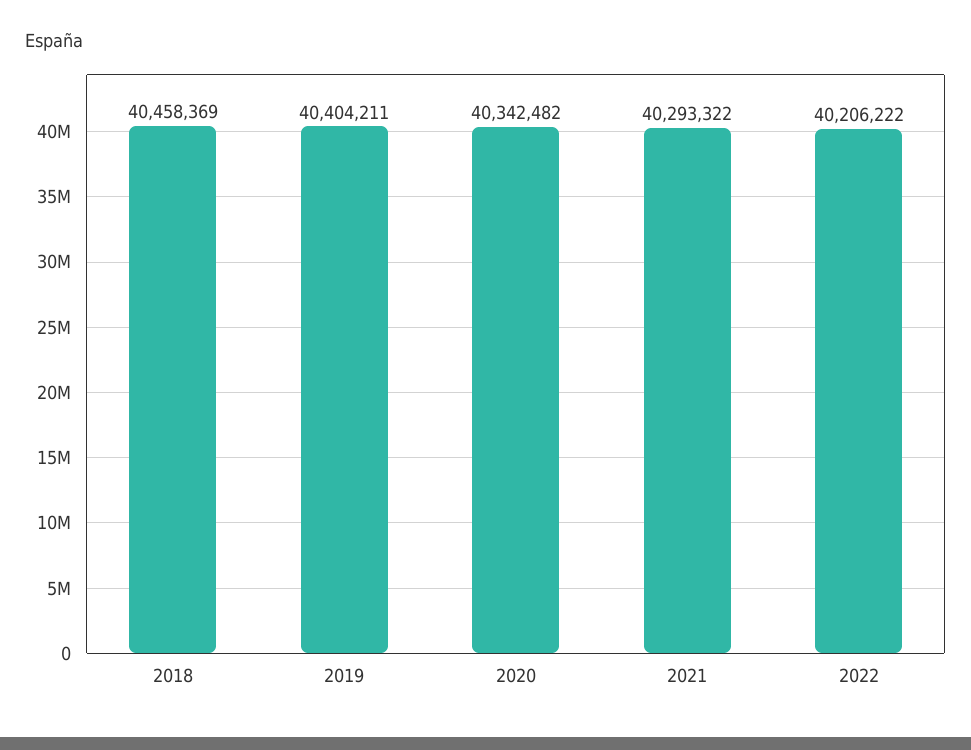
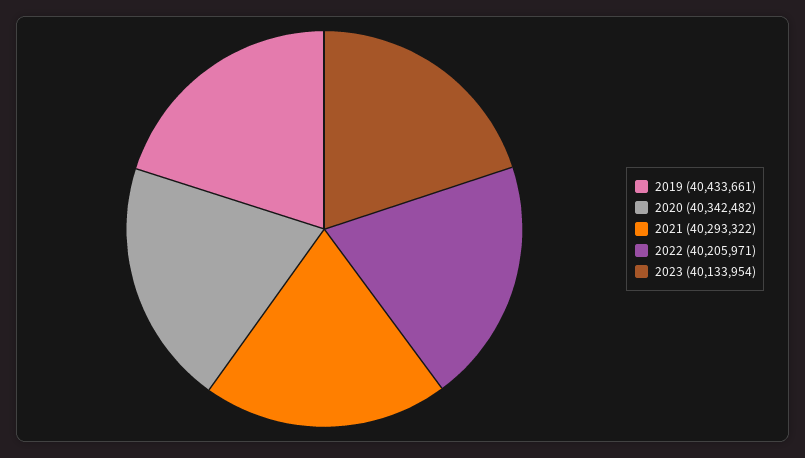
2018: 40458369 -> none
2019: 40404211 -> 40433661
2022: 40206222 -> 40205971
2023: none -> 40133954

